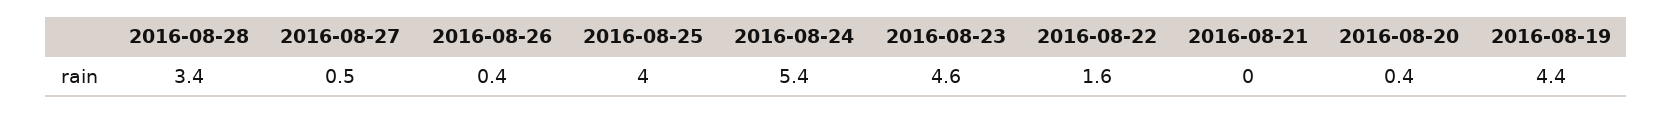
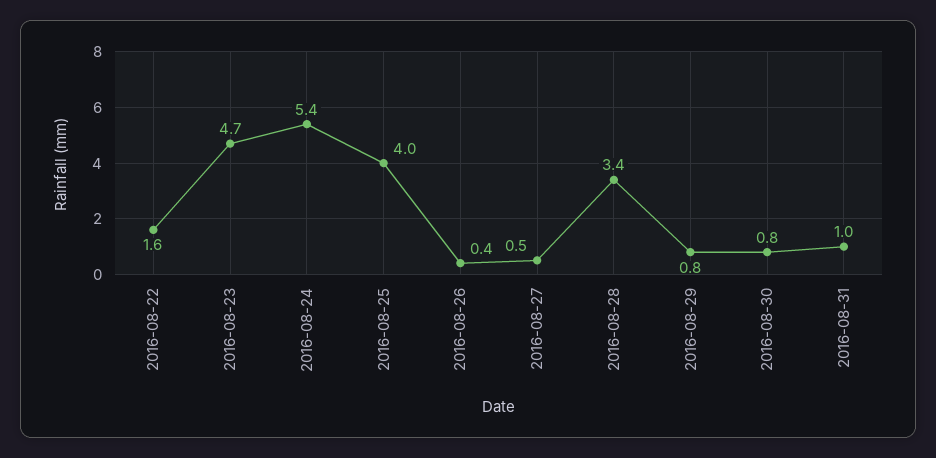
2016-08-23: 4.6 -> 4.7
2016-08-21: 0 -> none
2016-08-20: 0.4 -> none
2016-08-19: 4.4 -> none
2016-08-29: none -> 0.8
2016-08-30: none -> 0.8
2016-08-31: none -> 1

